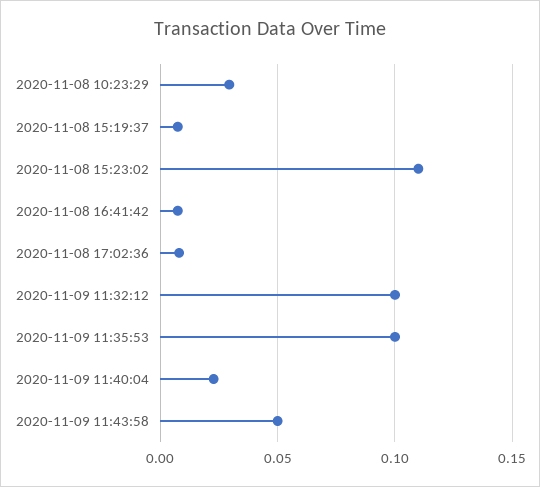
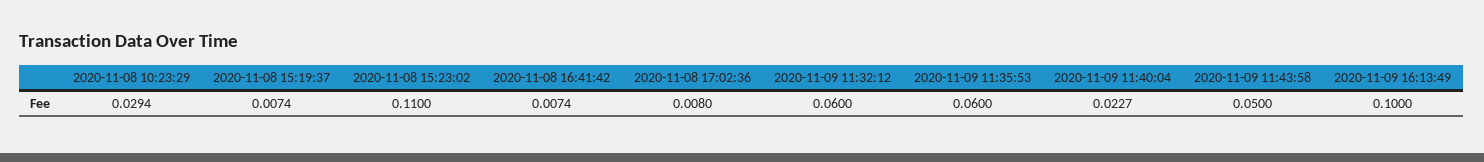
2020-11-09 11:32:12: 0.1 -> 0.06
2020-11-09 11:35:53: 0.1 -> 0.06
2020-11-09 16:13:49: none -> 0.1

